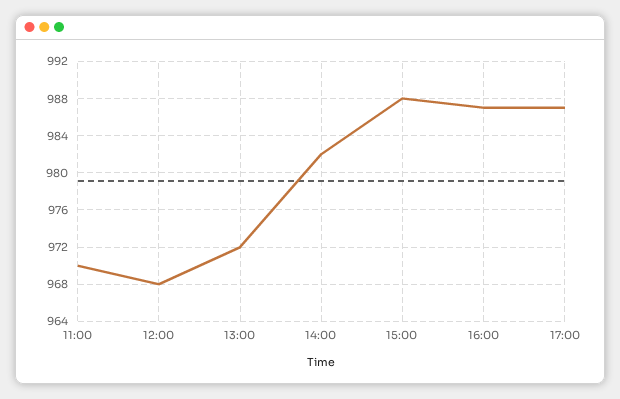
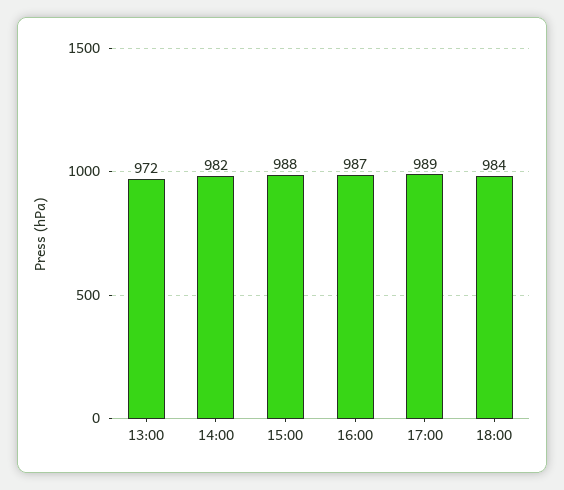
11:00: 970 -> none
12:00: 968 -> none
17:00: 987 -> 989
18:00: none -> 984

